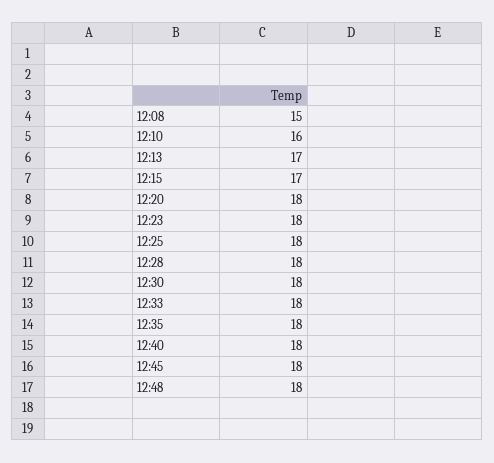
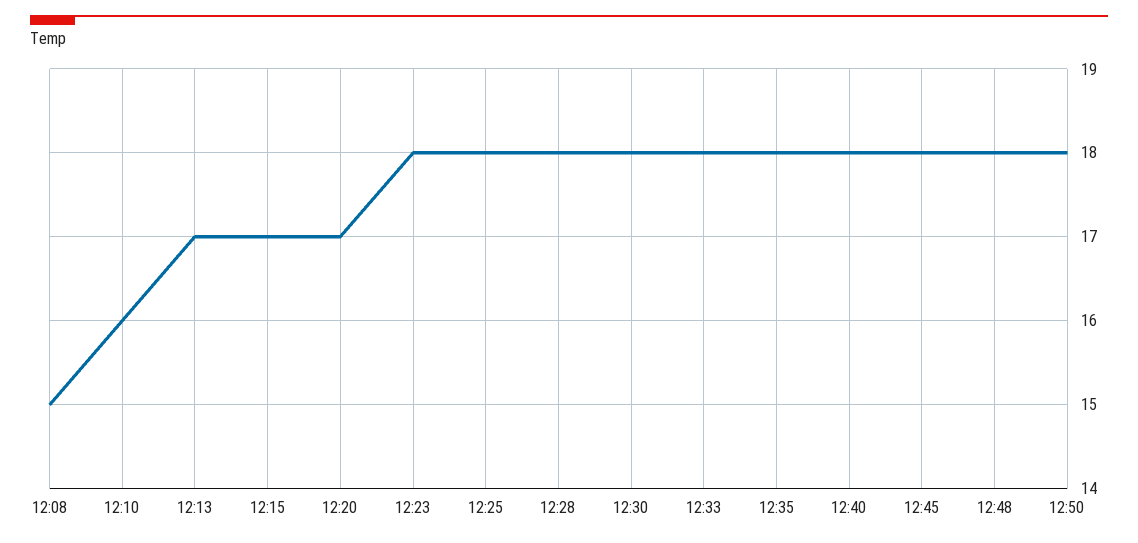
12:20: 18 -> 17
12:50: none -> 18

